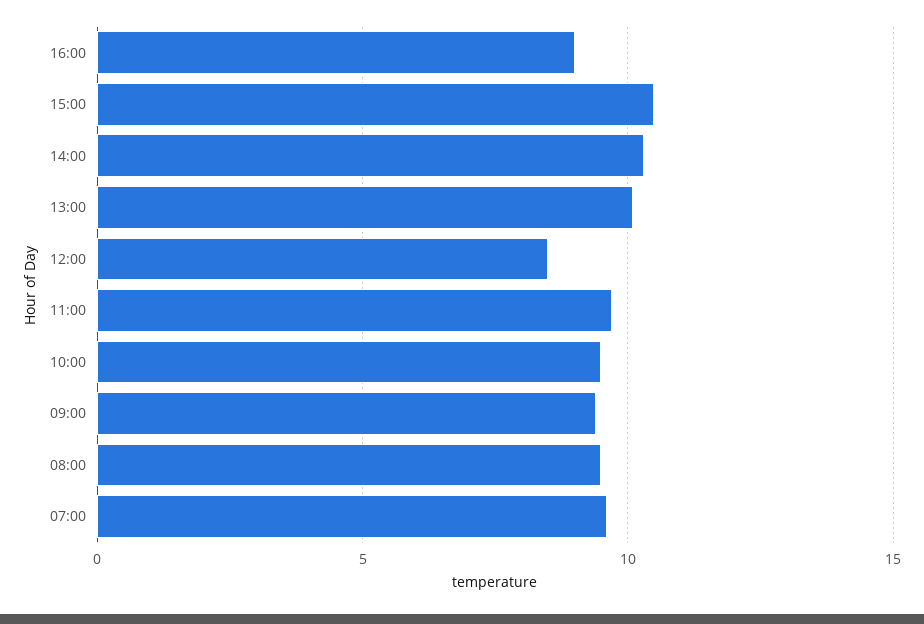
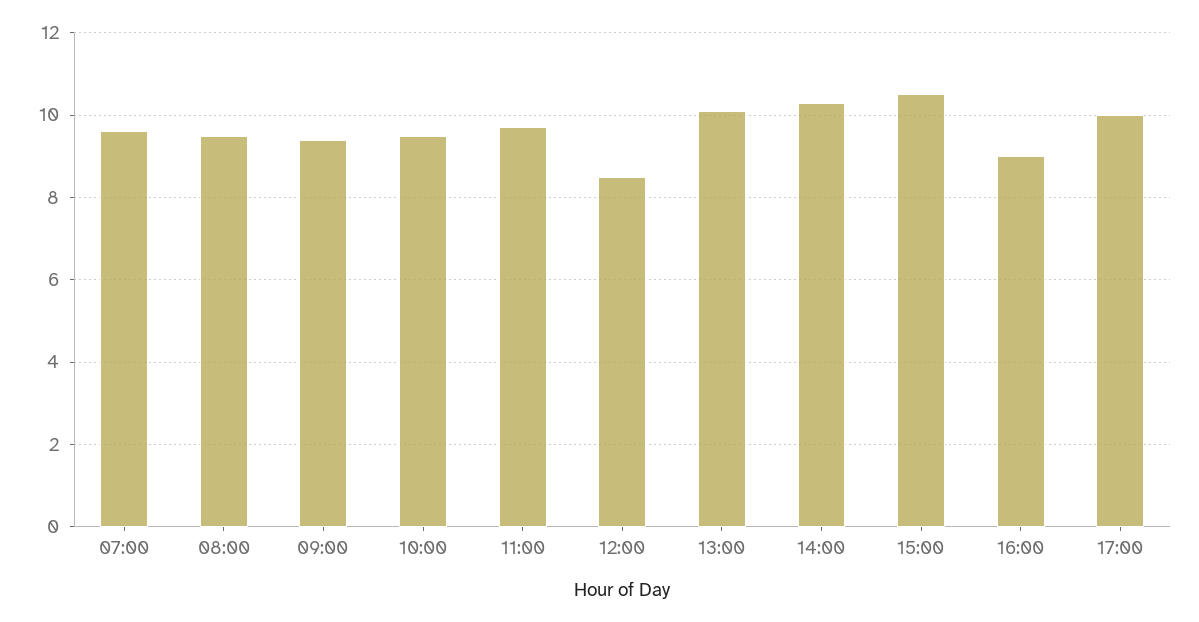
17:00: none -> 10

